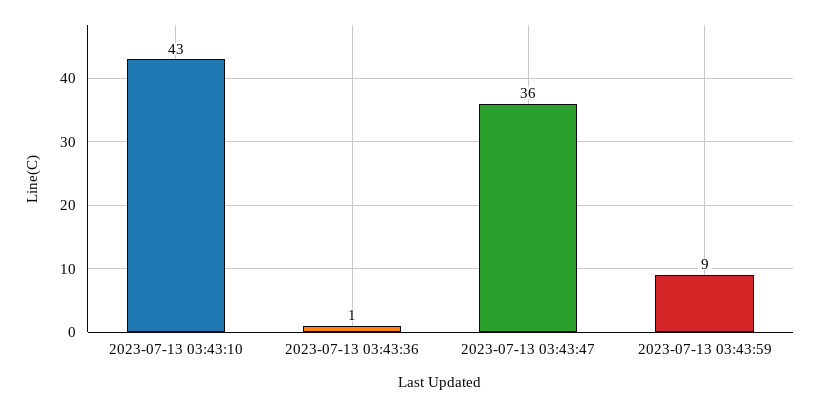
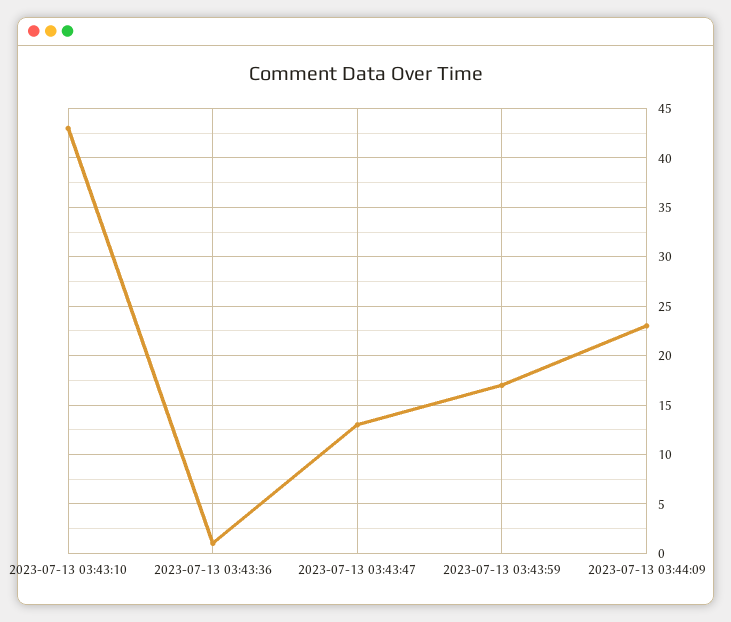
2023-07-13 03:43:47: 36 -> 13
2023-07-13 03:43:59: 9 -> 17
2023-07-13 03:44:09: none -> 23

